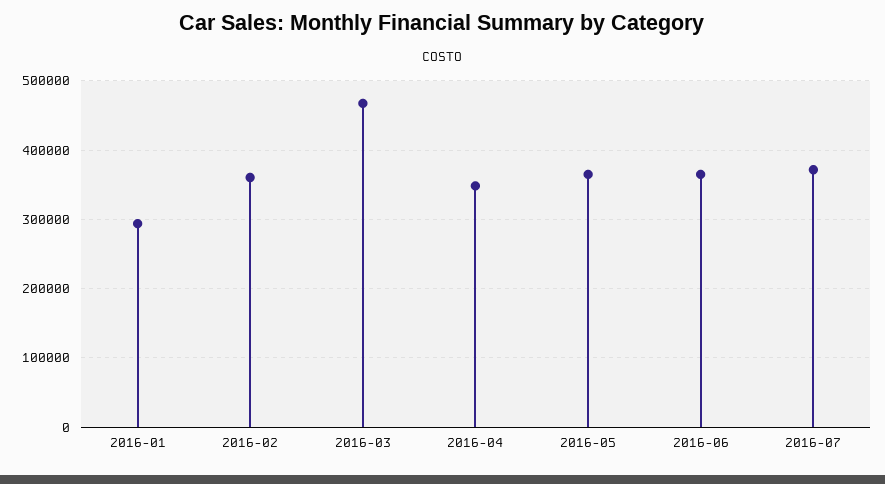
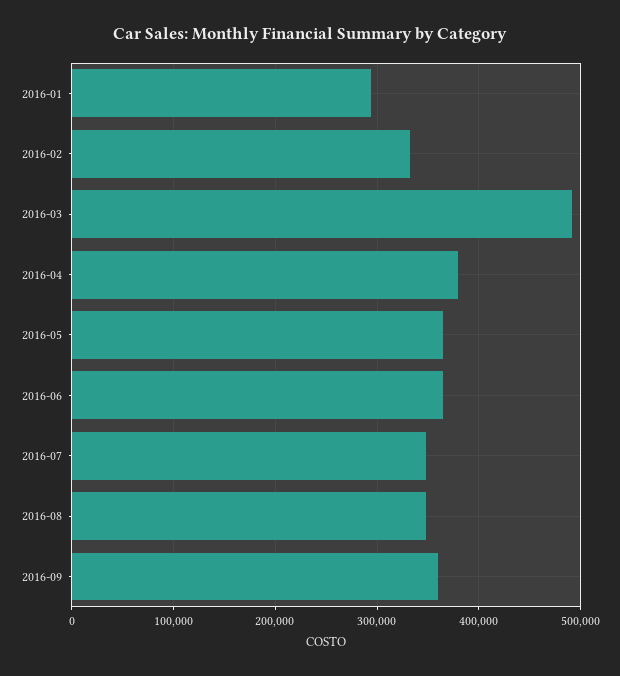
2016-02: 360000 -> 330000
2016-03: 470000 -> 490000
2016-04: 350000 -> 380000
2016-07: 370000 -> 350000
2016-08: none -> 350000
2016-09: none -> 360000

